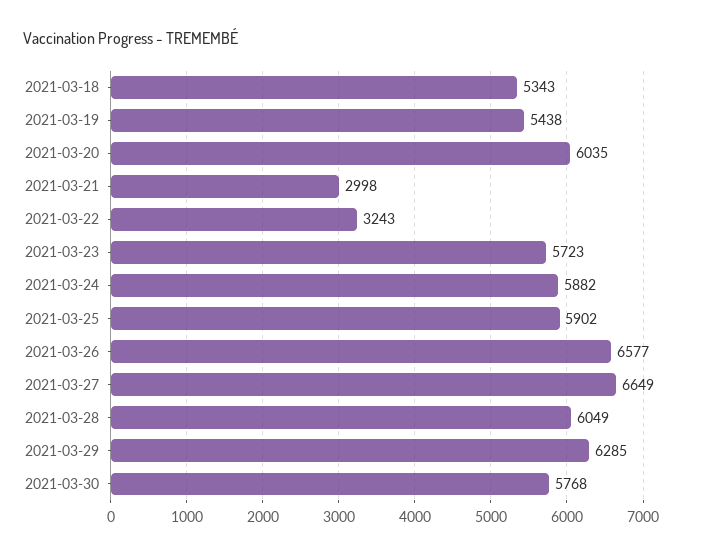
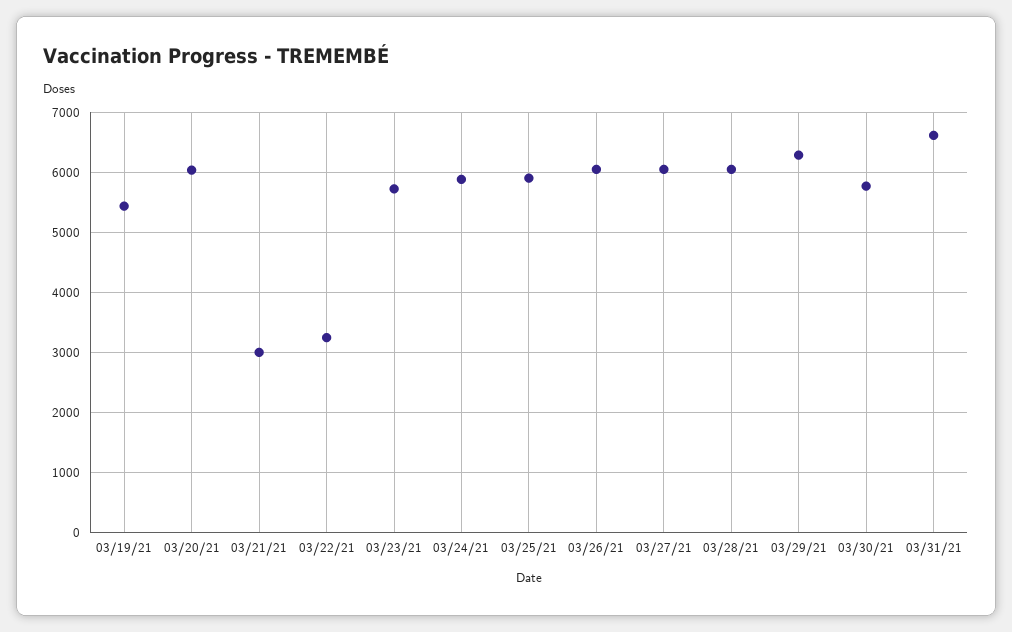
2021-03-18: 5343 -> none
2021-03-26: 6577 -> 6000
2021-03-27: 6649 -> 6000
03/31/21: none -> 6600

